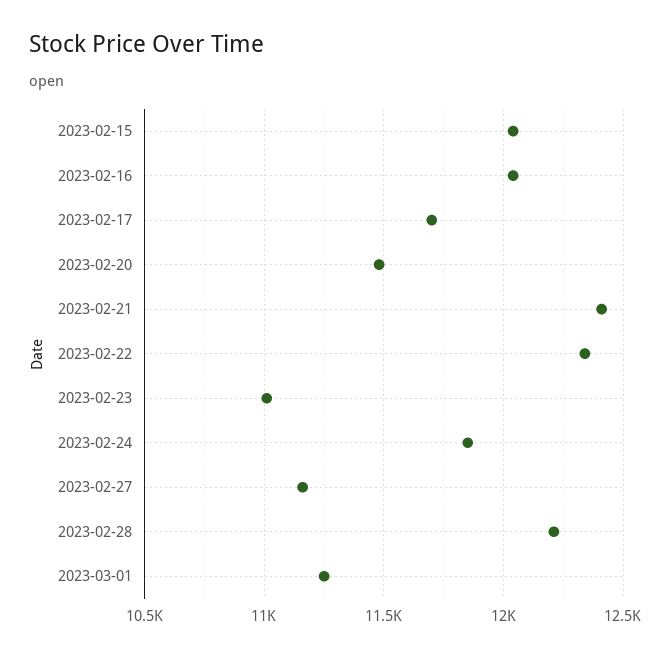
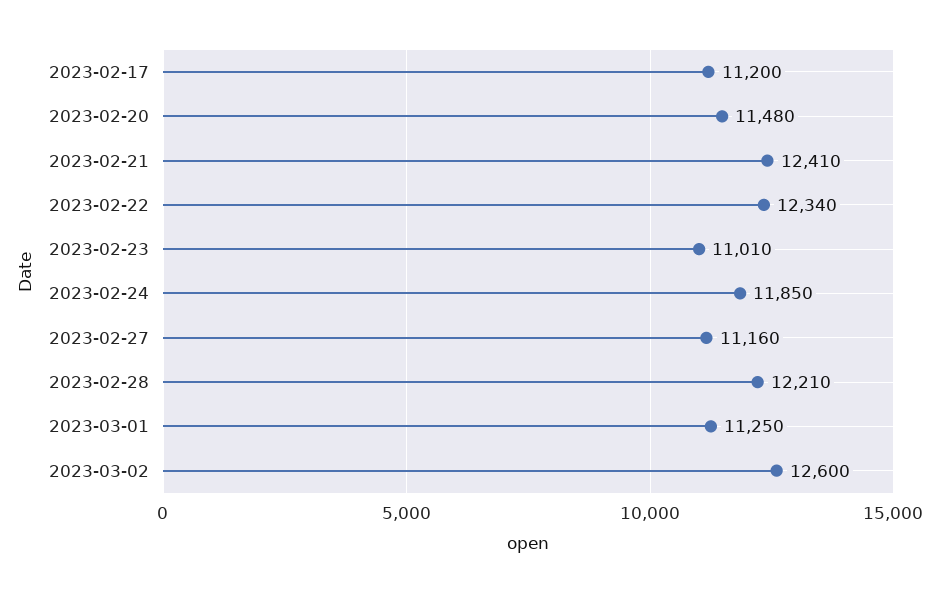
2023-02-15: 12050 -> none
2023-02-16: 12050 -> none
2023-02-17: 11700 -> 11200
2023-03-02: none -> 12600

